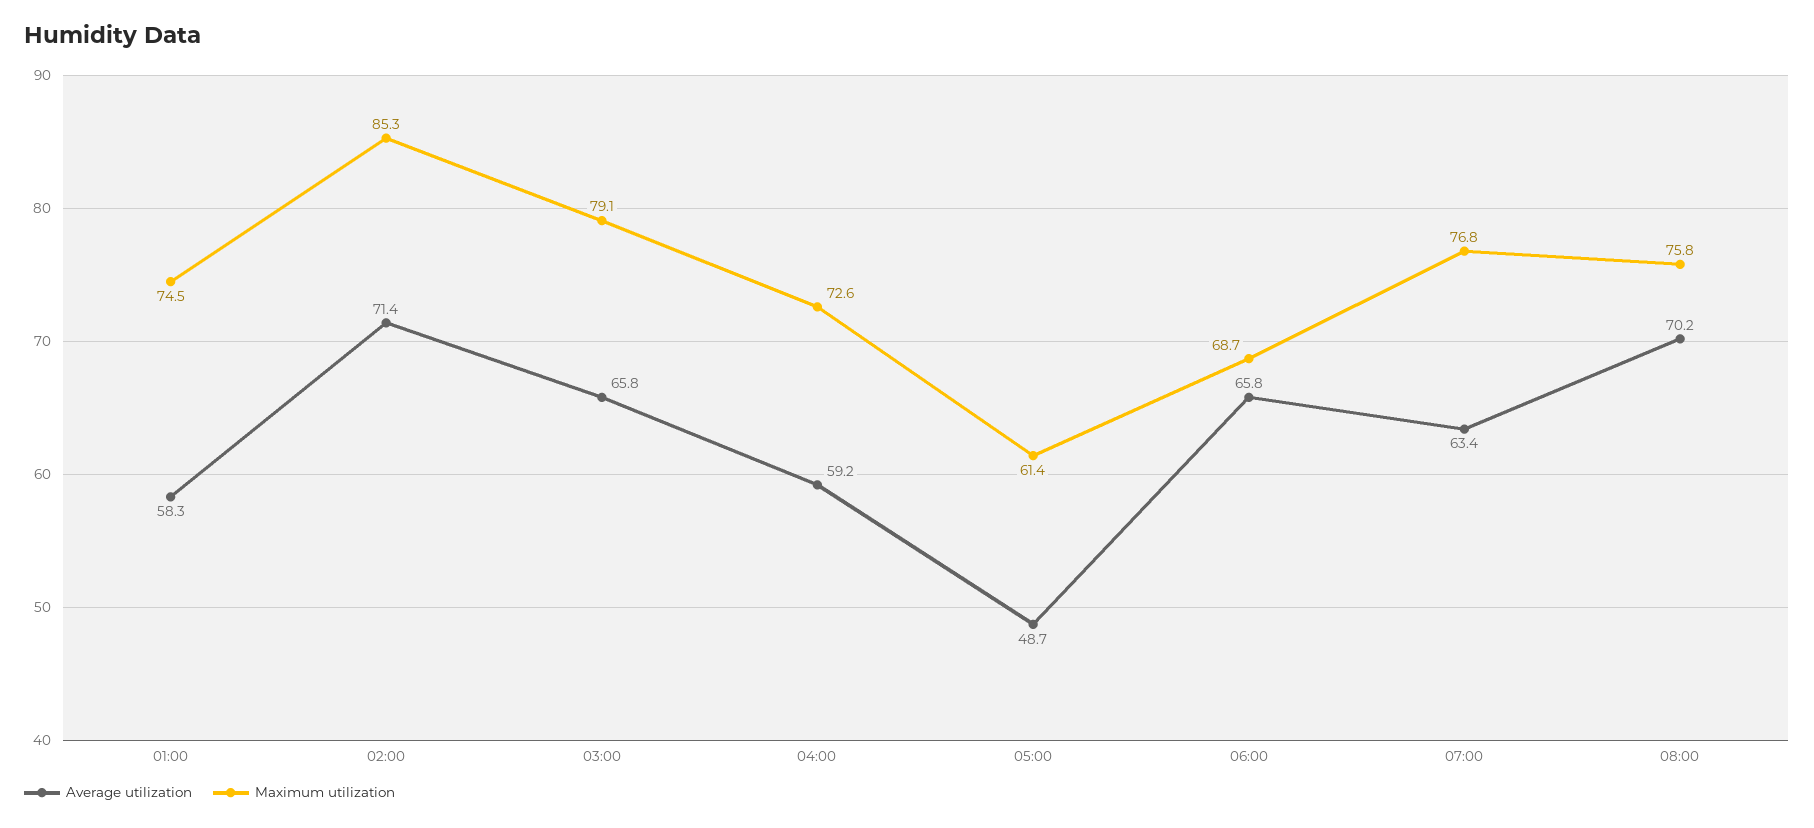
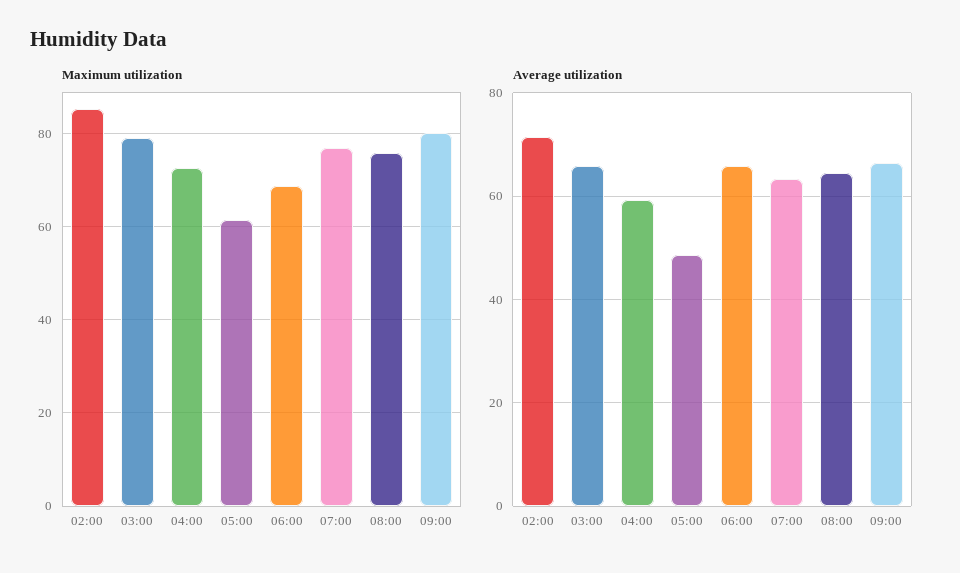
Average utilization, 01:00: 58.3 -> none
Maximum utilization, 01:00: 74.5 -> none
Average utilization, 08:00: 70.2 -> 64
Maximum utilization, 09:00: none -> 80
Average utilization, 09:00: none -> 66

